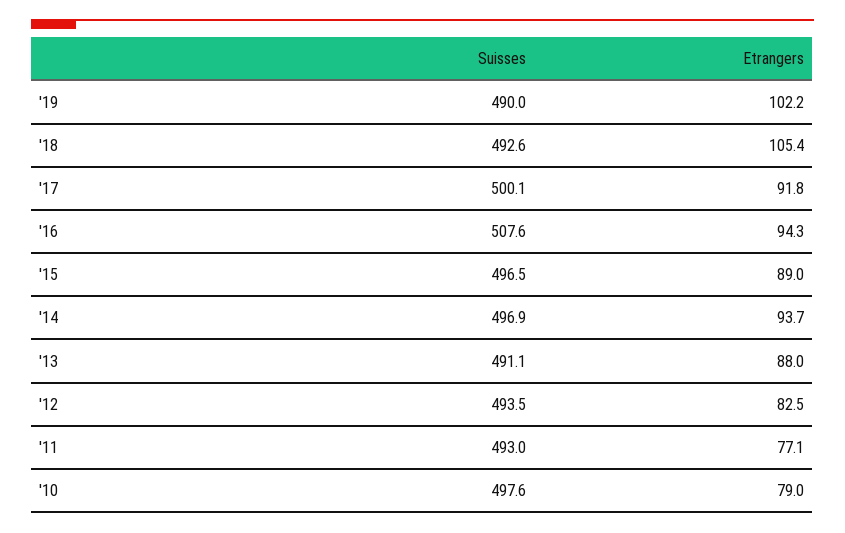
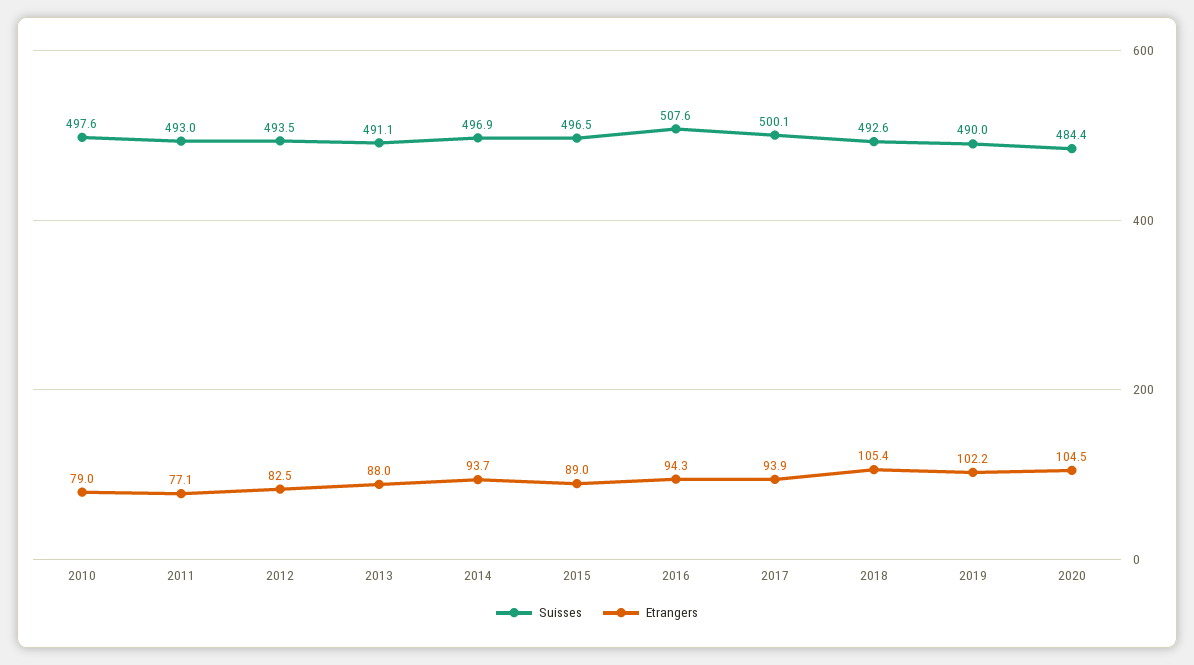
Etrangers, '17: 91.8 -> 93.9
Suisses, 2020: none -> 484.4
Etrangers, 2020: none -> 104.5

